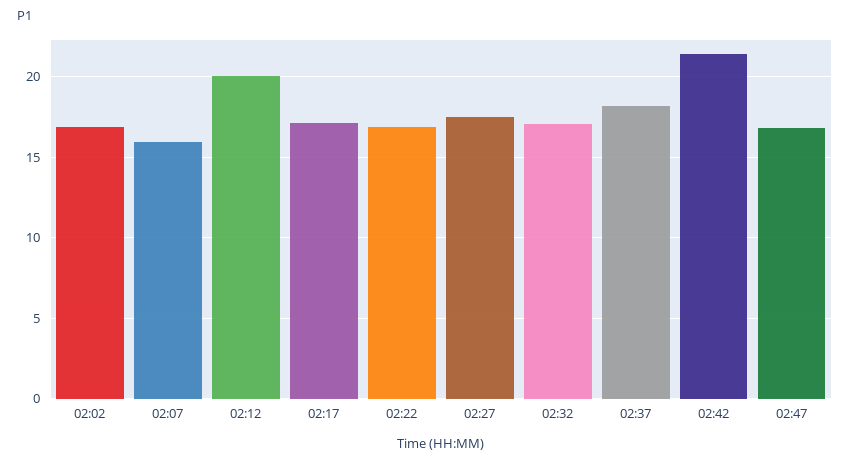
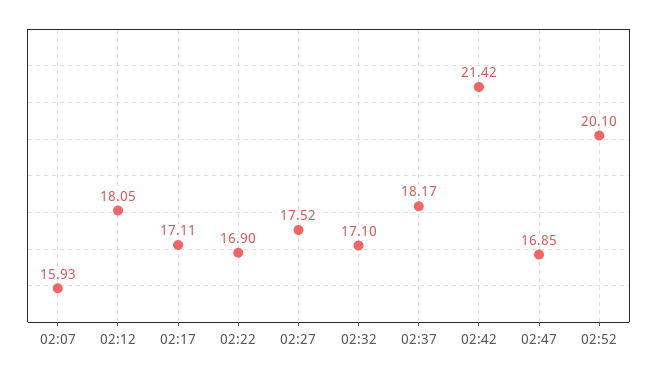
02:02: 17 -> none
02:12: 20 -> 18.05
02:52: none -> 20.1

